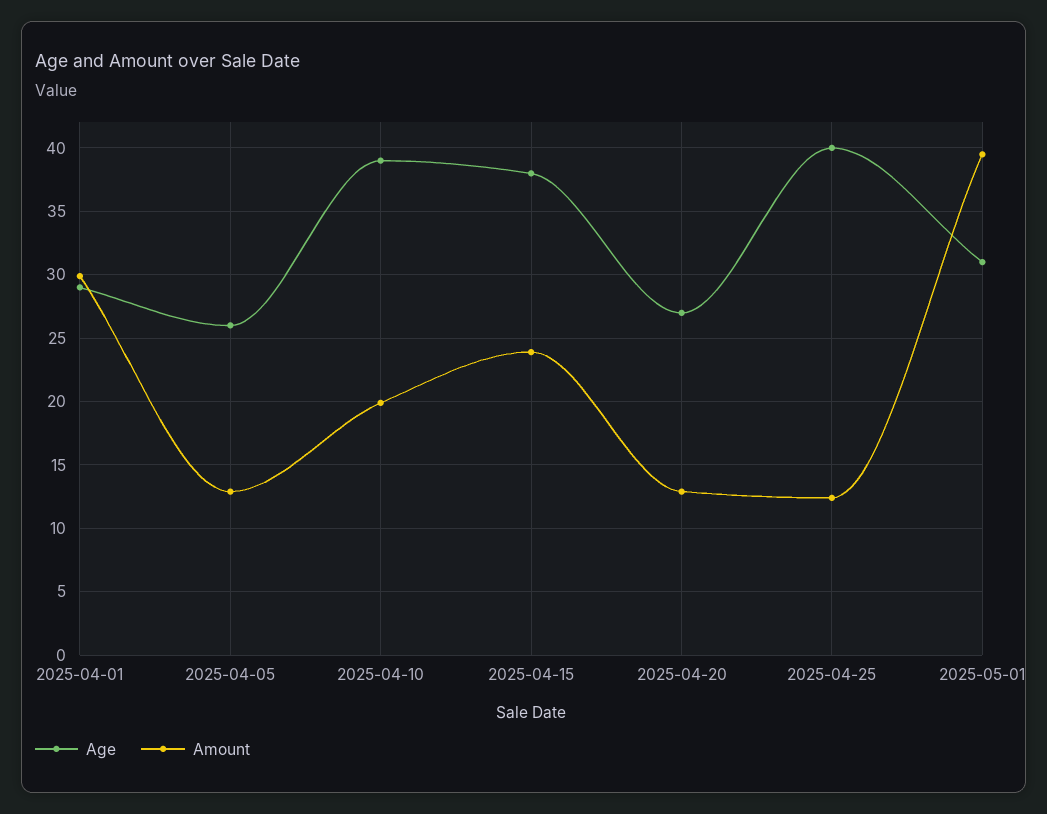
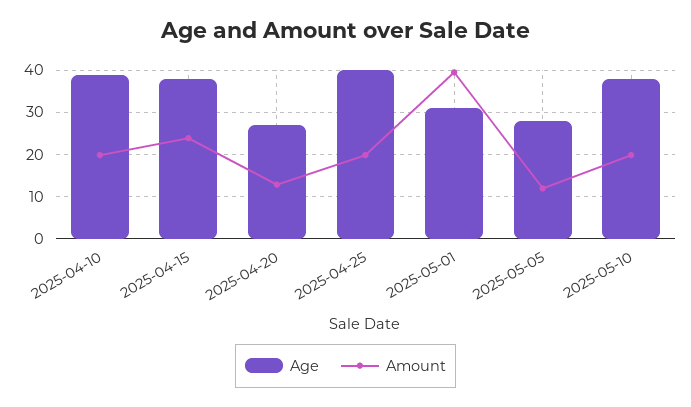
Age, 2025-04-01: 29 -> none
Amount, 2025-04-01: 30 -> none
Age, 2025-04-05: 26 -> none
Amount, 2025-04-05: 13 -> none
Amount, 2025-04-25: 12.5 -> 20
Age, 2025-05-05: none -> 28
Amount, 2025-05-05: none -> 12
Age, 2025-05-10: none -> 38
Amount, 2025-05-10: none -> 20

